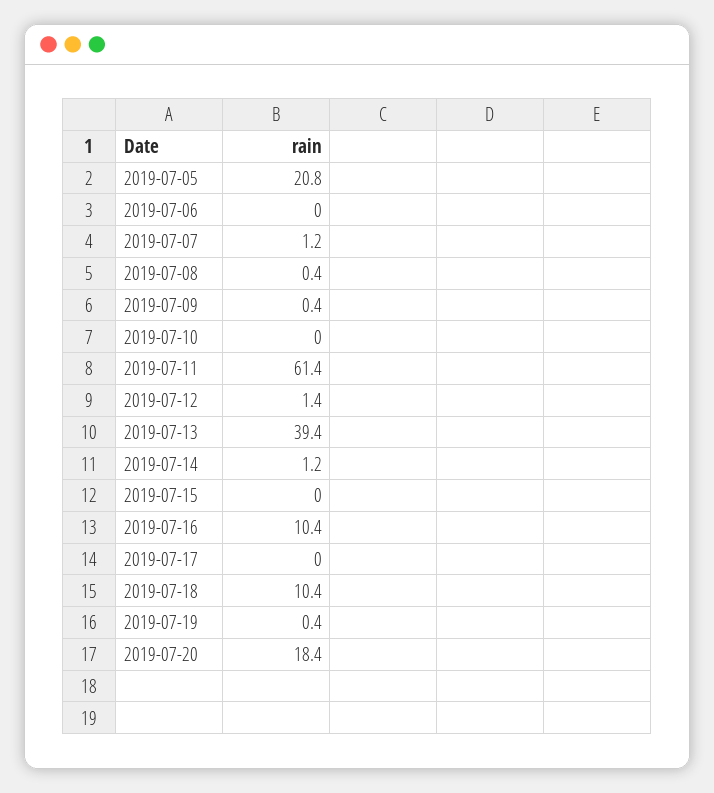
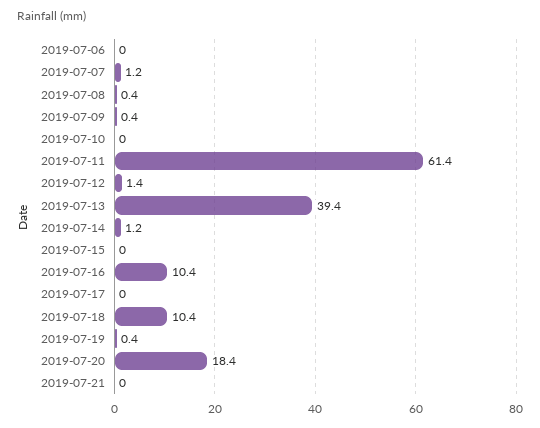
2019-07-05: 20.8 -> none
2019-07-21: none -> 0

